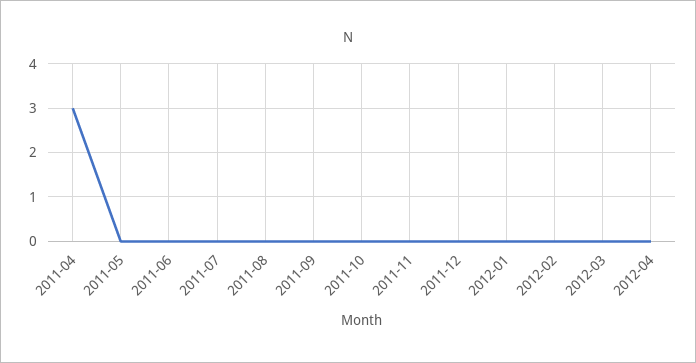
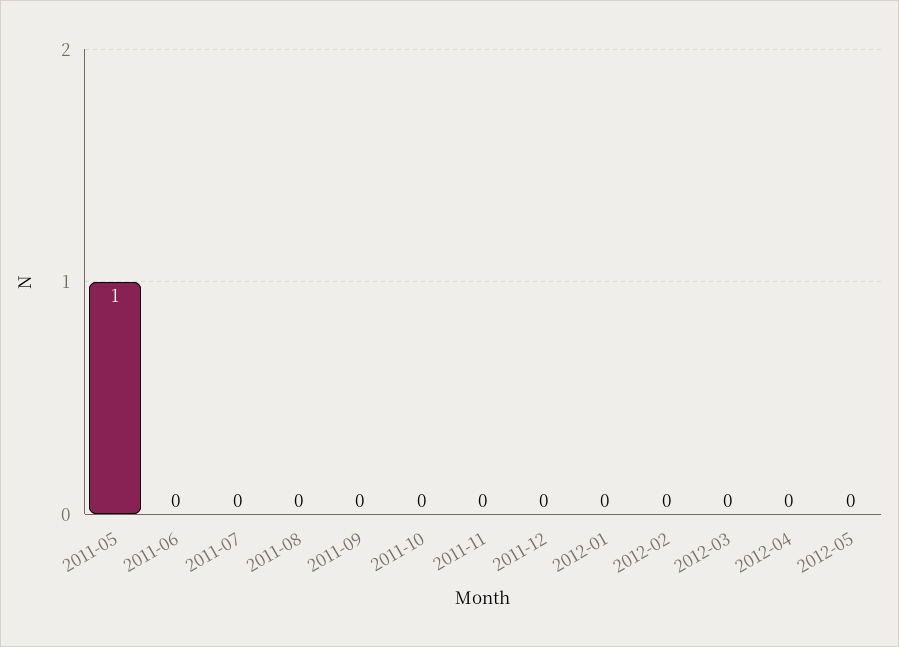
2011-04: 3 -> none
2011-05: 0 -> 1
2012-05: none -> 0

